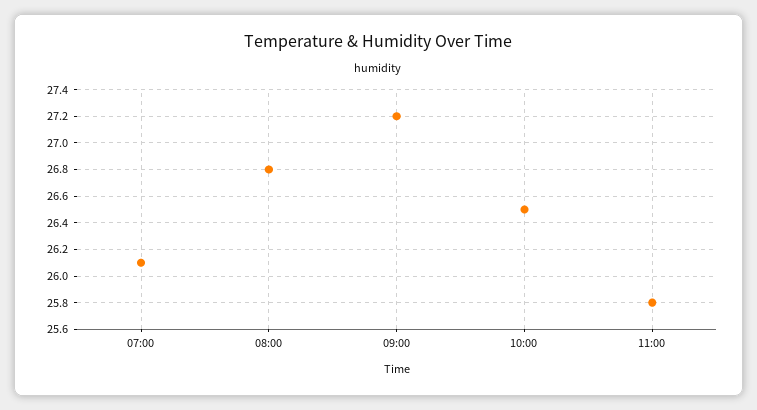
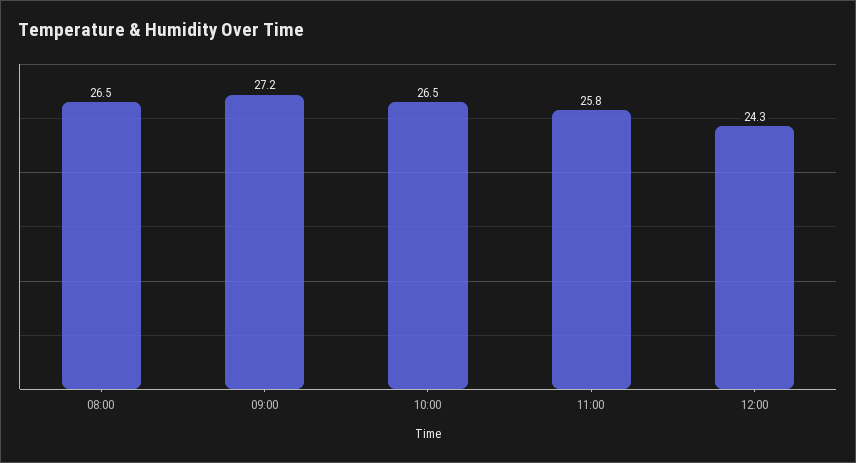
07:00: 26.1 -> none
08:00: 26.8 -> 26.5
12:00: none -> 24.3

